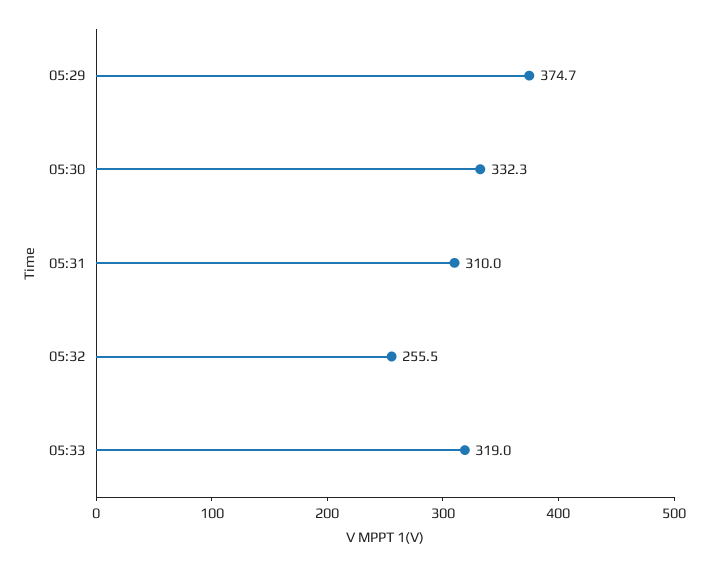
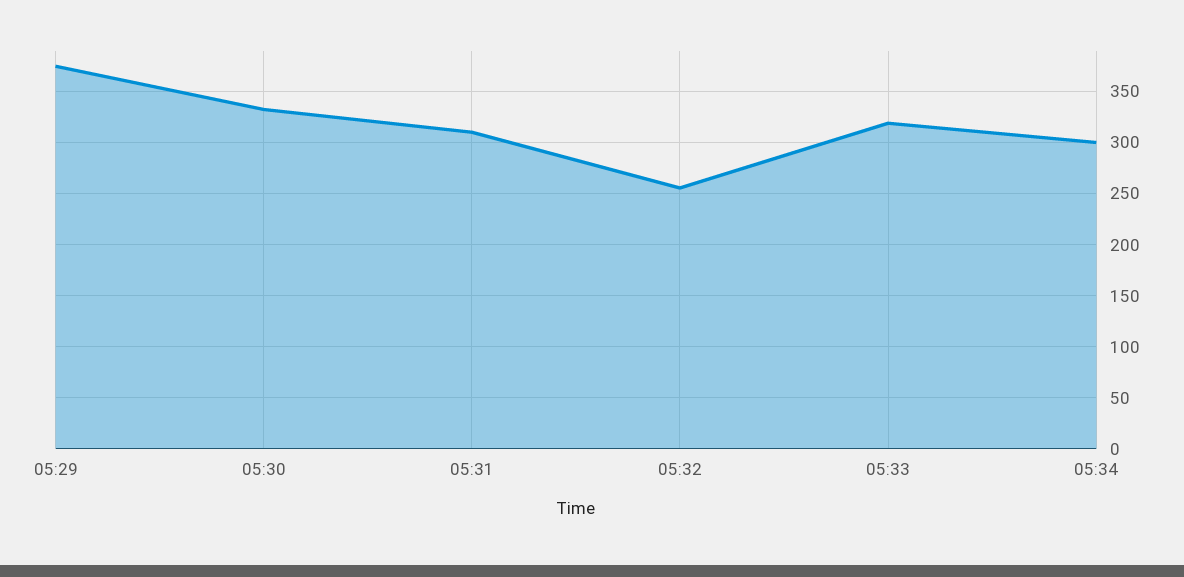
05:34: none -> 300

